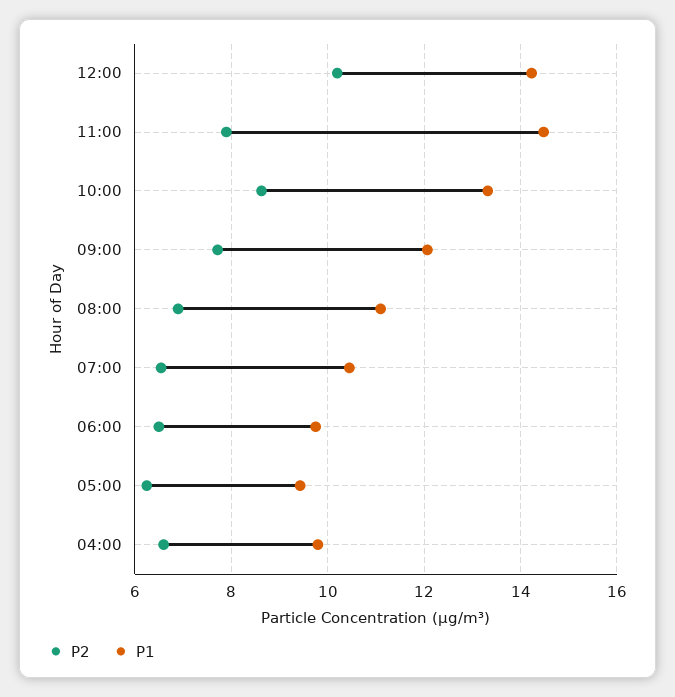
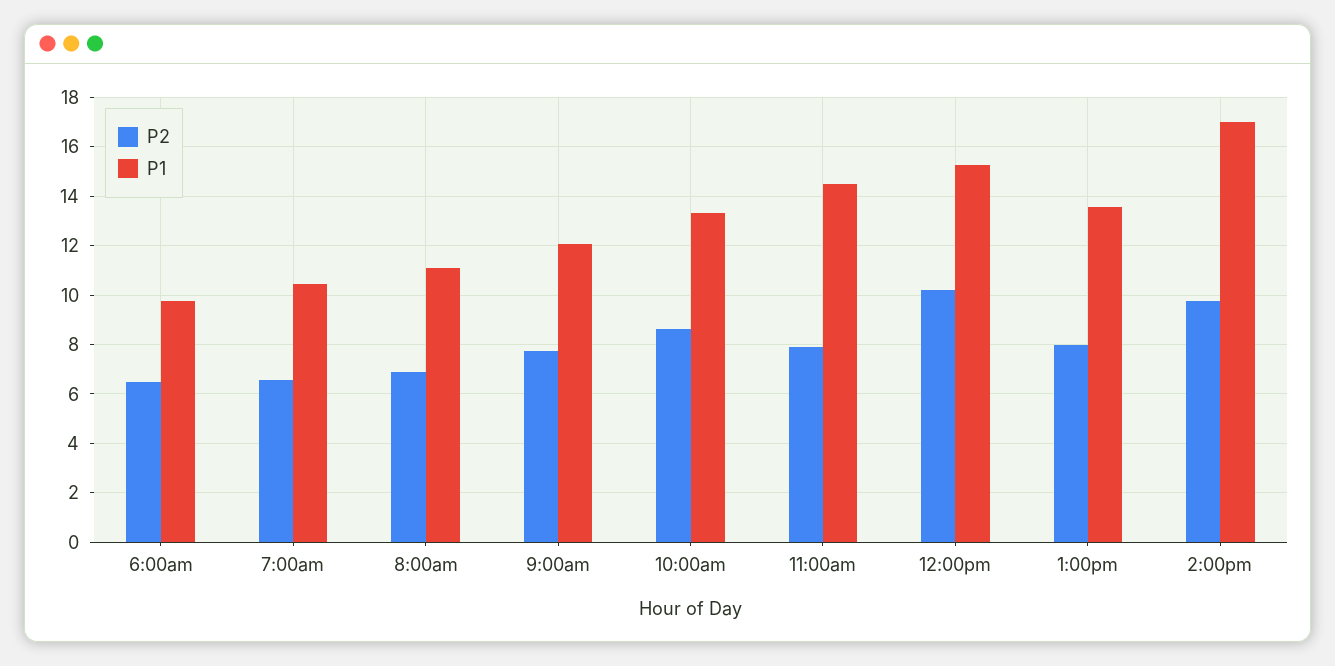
P1, 12:00: 14.2 -> 15.25
P2, 05:00: 6.2 -> none
P1, 05:00: 9.4 -> none
P2, 04:00: 6.6 -> none
P1, 04:00: 9.8 -> none
P2, 1:00pm: none -> 8
P1, 1:00pm: none -> 13.5
P2, 2:00pm: none -> 9.75
P1, 2:00pm: none -> 17

